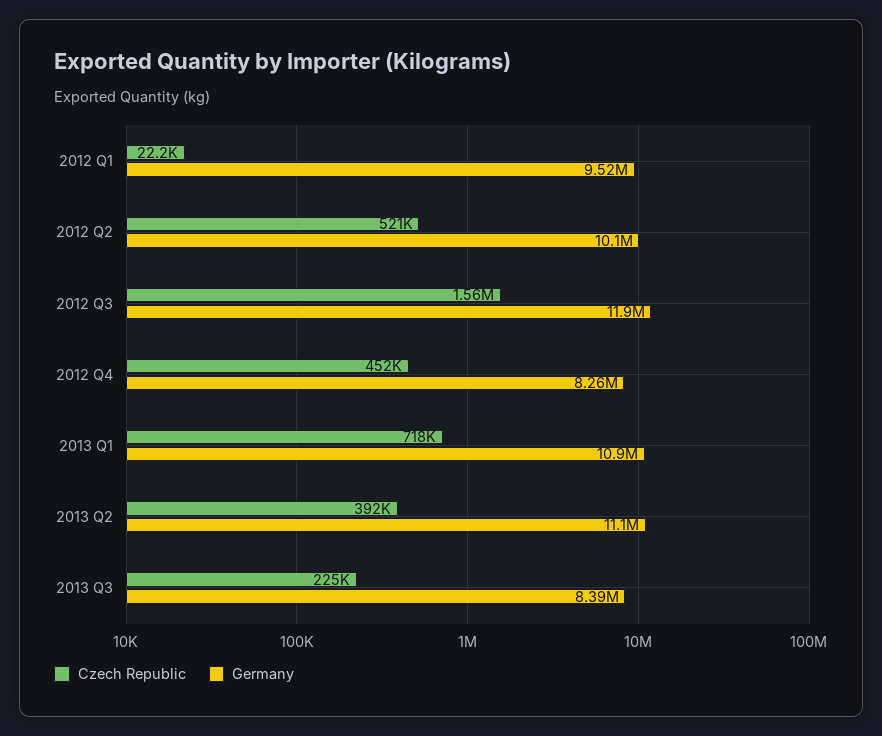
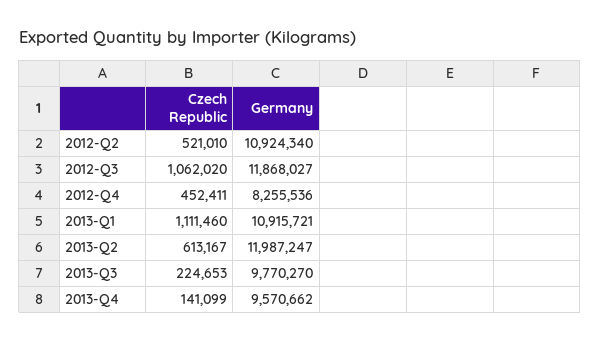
Czech Republic, 2012 Q1: 22200 -> none
Germany, 2012 Q1: 9520000 -> none
Germany, 2012 Q2: 10100000 -> 10924340
Czech Republic, 2012 Q3: 1560000 -> 1062020
Czech Republic, 2013 Q1: 718000 -> 1111460
Czech Republic, 2013 Q2: 392000 -> 613167
Germany, 2013 Q2: 11100000 -> 11987247
Germany, 2013 Q3: 8390000 -> 9770270
Czech Republic, 2013-Q4: none -> 141099
Germany, 2013-Q4: none -> 9570662

